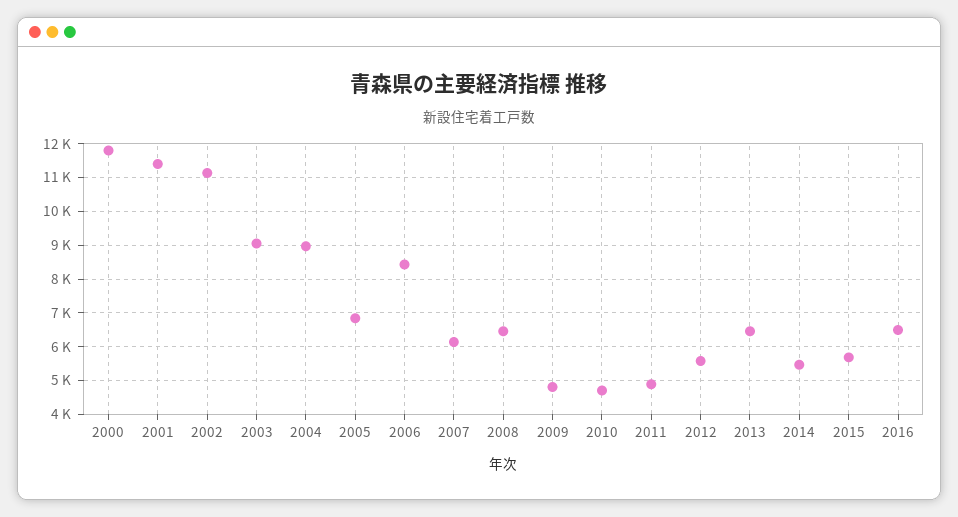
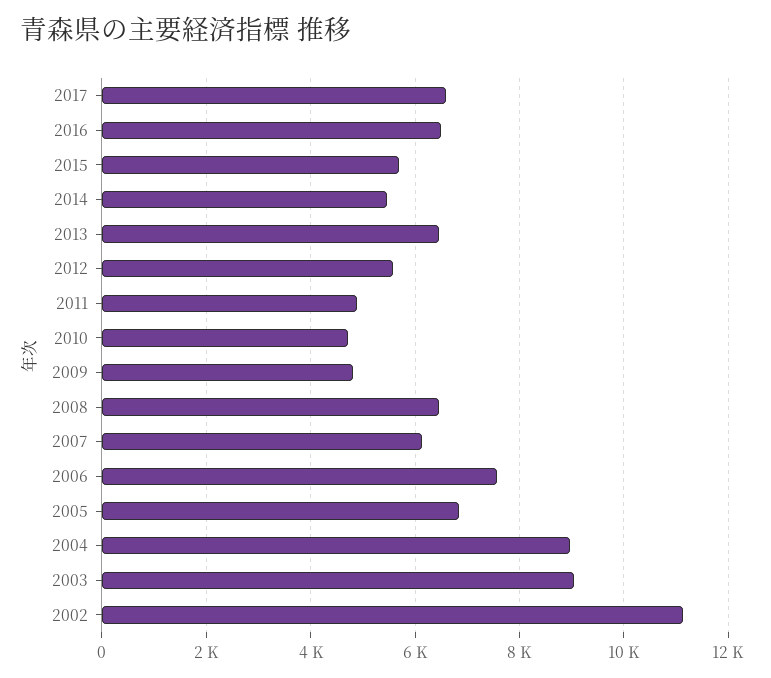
2000: 11800 -> none
2001: 11400 -> none
2006: 8400 -> 7600
2017: none -> 6600

